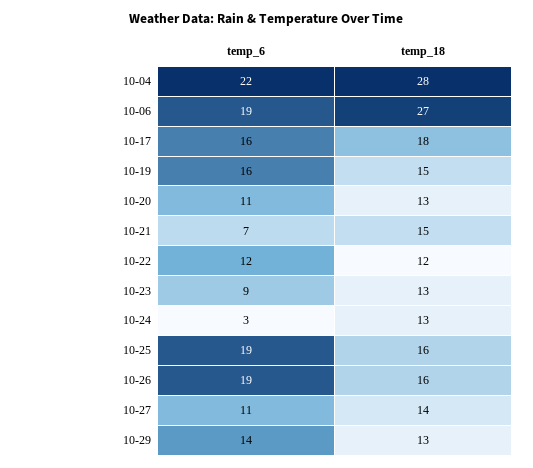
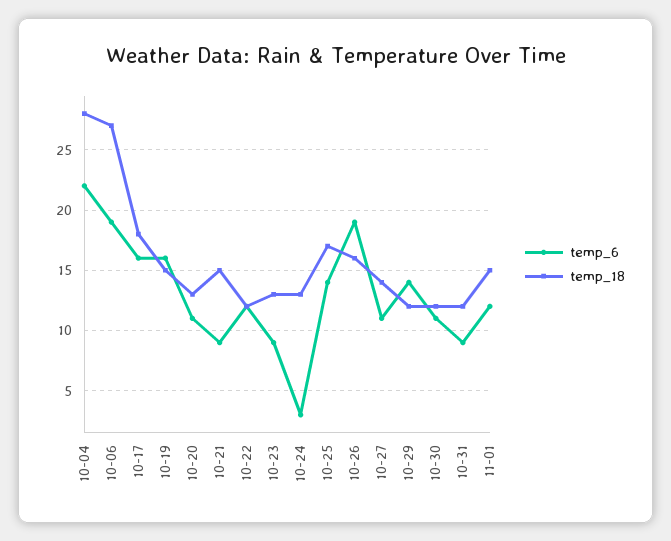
temp_6, 10-21: 7 -> 9
temp_6, 10-25: 19 -> 14
temp_18, 10-25: 16 -> 17
temp_18, 10-29: 13 -> 12
temp_6, 10-30: none -> 11
temp_18, 10-30: none -> 12
temp_6, 10-31: none -> 9
temp_18, 10-31: none -> 12
temp_6, 11-01: none -> 12
temp_18, 11-01: none -> 15

